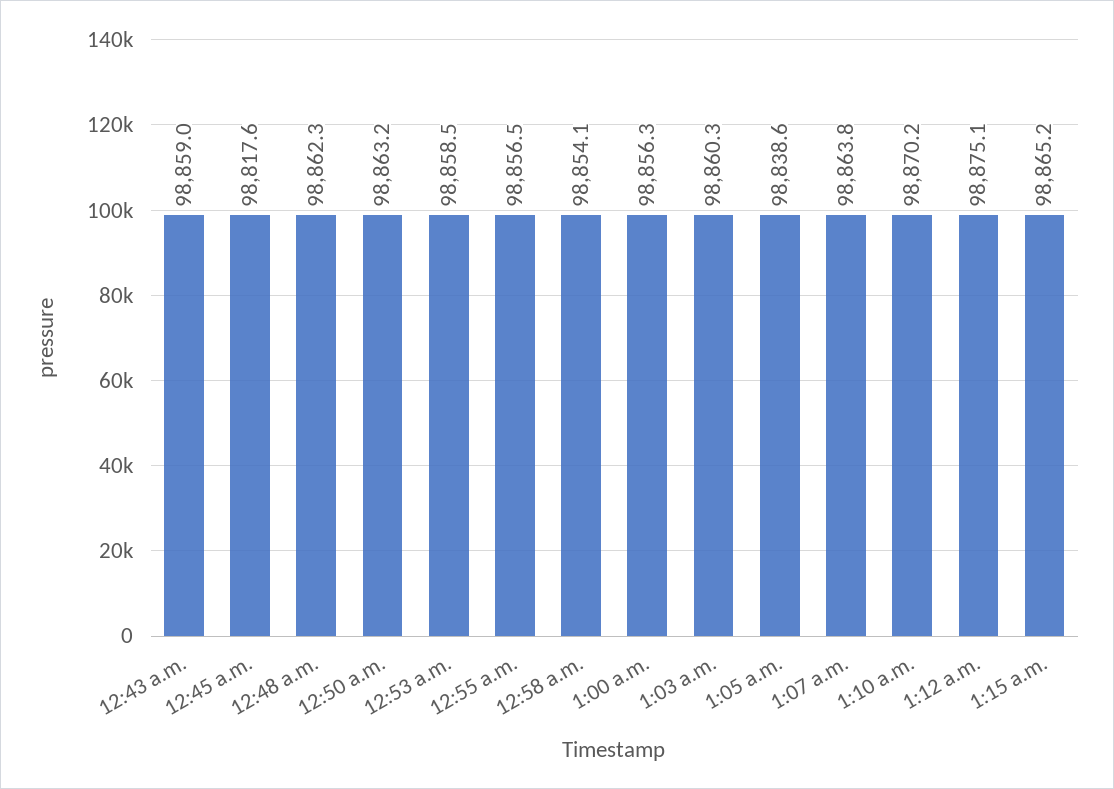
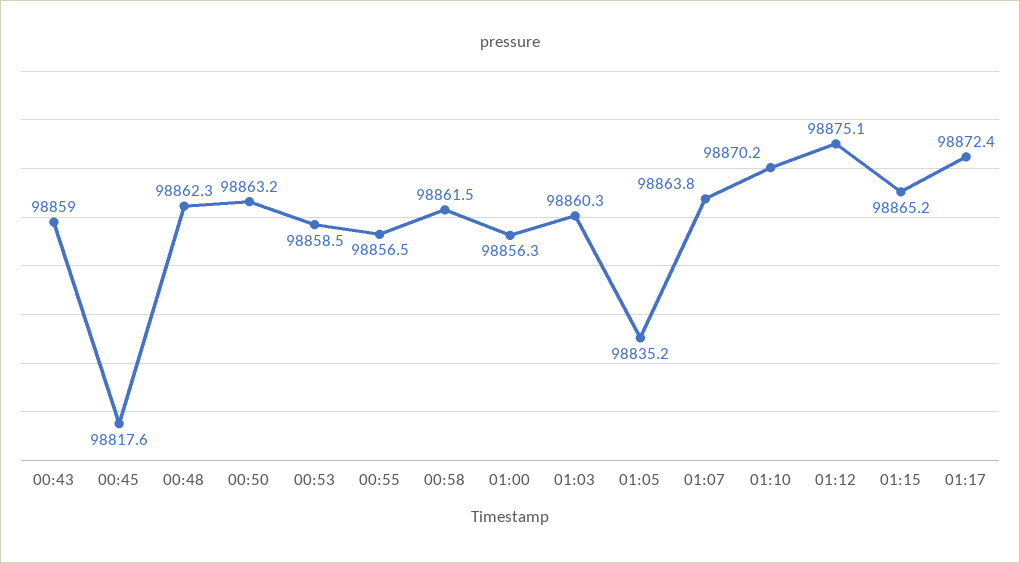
12:58 a.m.: 98854.1 -> 98861.5
1:05 a.m.: 98838.6 -> 98835.2
01:17: none -> 98872.4

